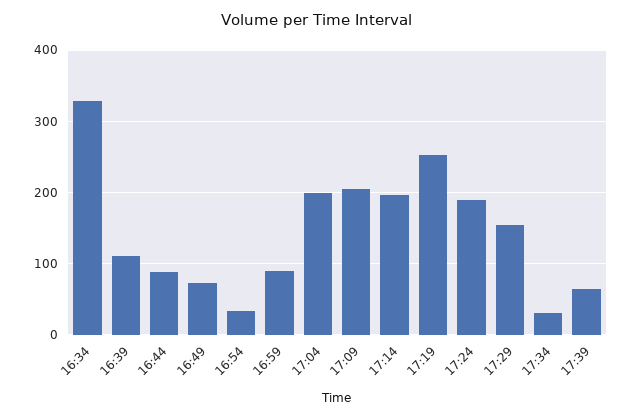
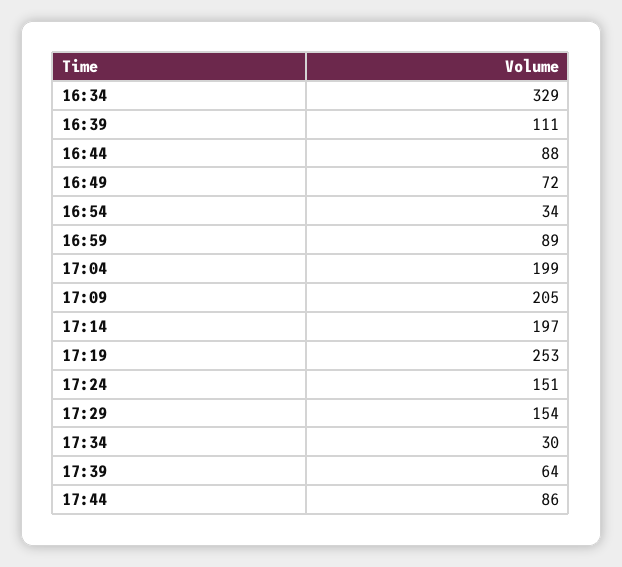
17:24: 190 -> 151
17:44: none -> 86

